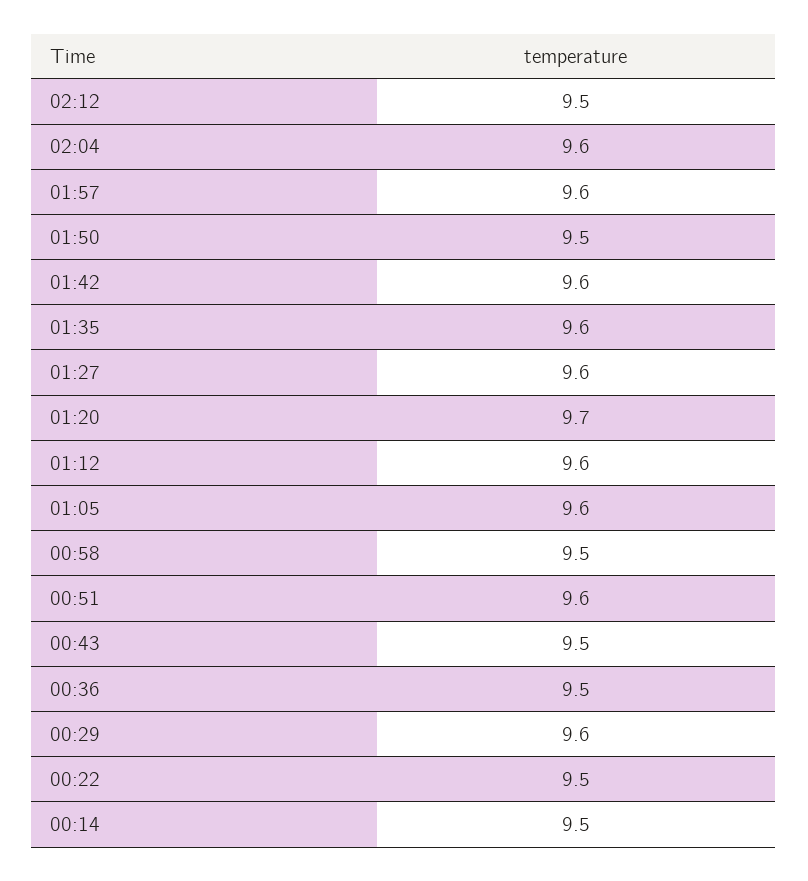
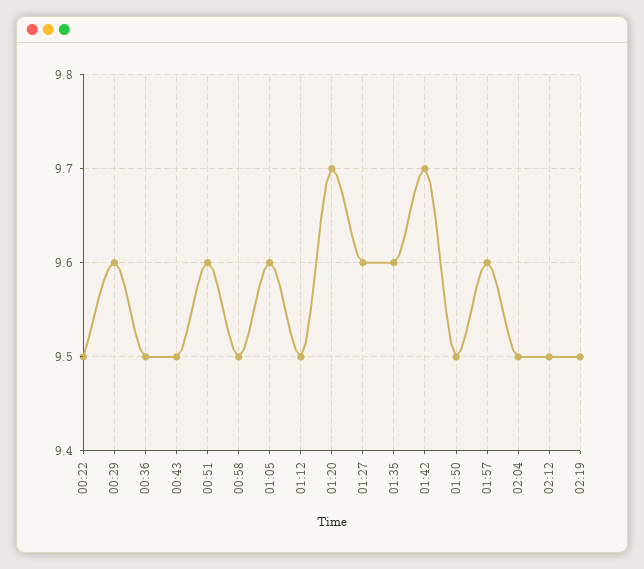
02:04: 9.6 -> 9.5
01:42: 9.6 -> 9.7
01:12: 9.6 -> 9.5
00:14: 9.5 -> none
02:19: none -> 9.5

